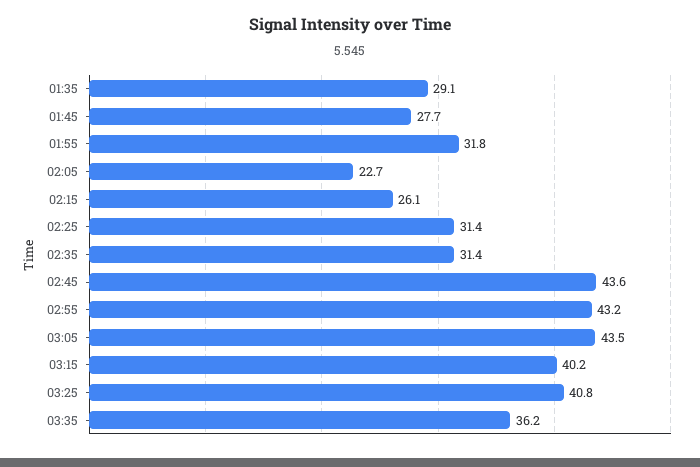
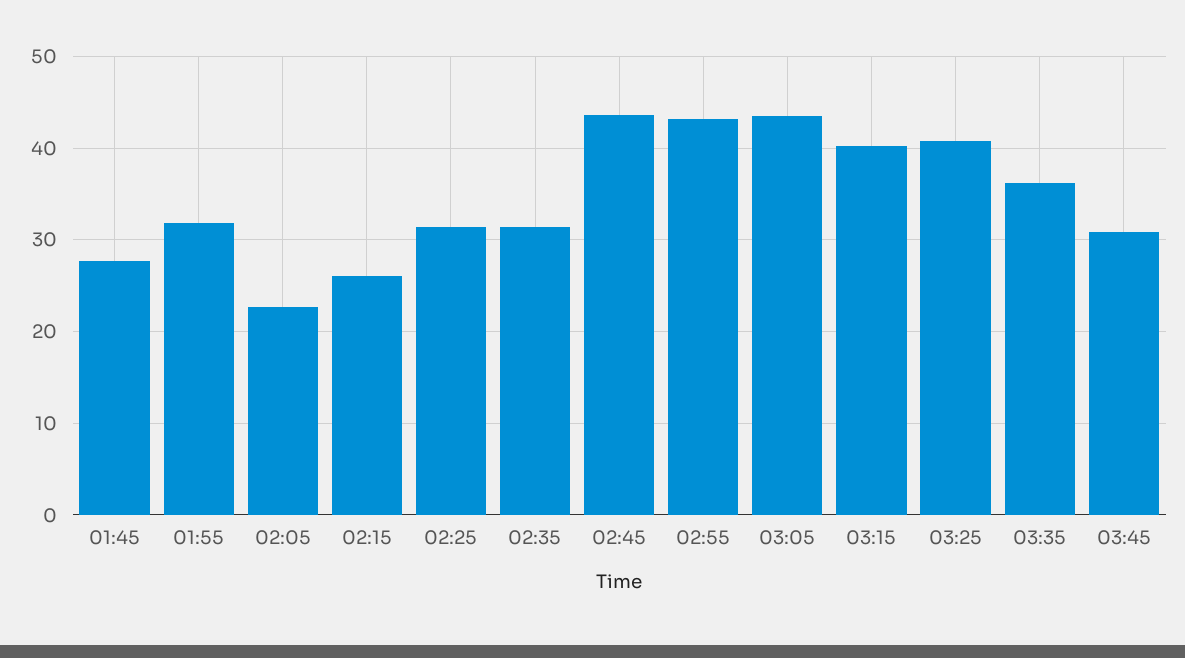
01:35: 29.1 -> none
03:45: none -> 31

